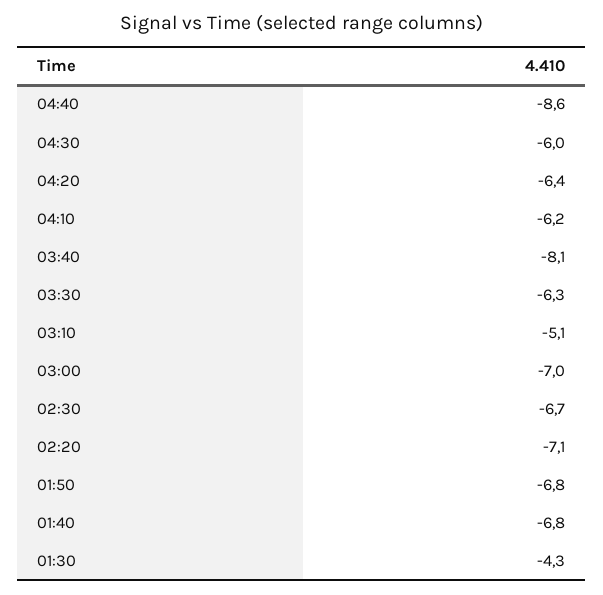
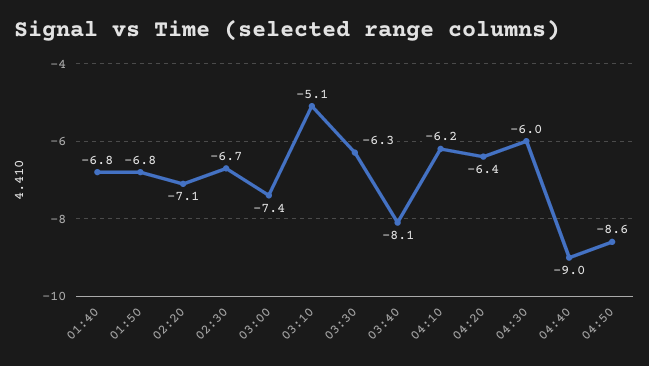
04:40: -8.6 -> -9
03:00: -7 -> -7.4
01:30: -4.3 -> none
04:50: none -> -8.6

